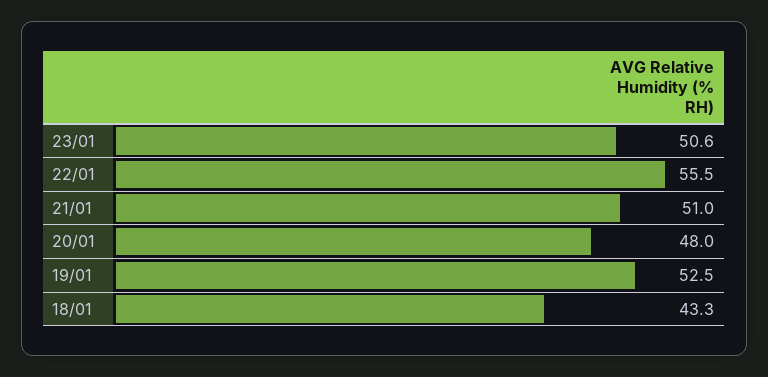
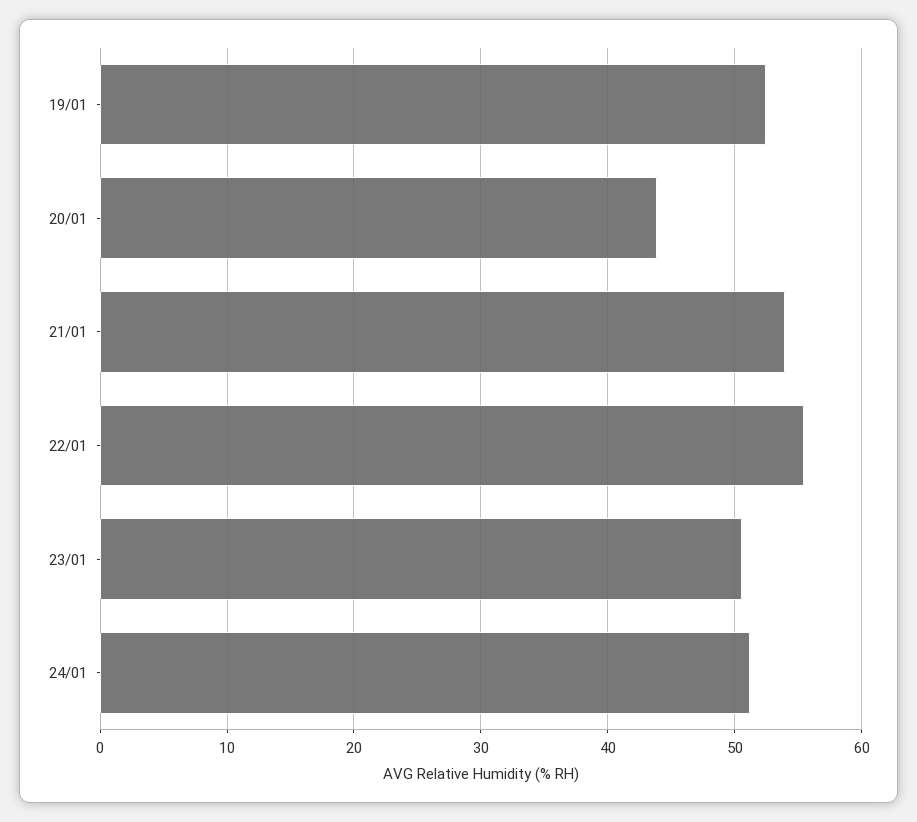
21/01: 51 -> 54
20/01: 48 -> 44
18/01: 43.3 -> none
24/01: none -> 51

